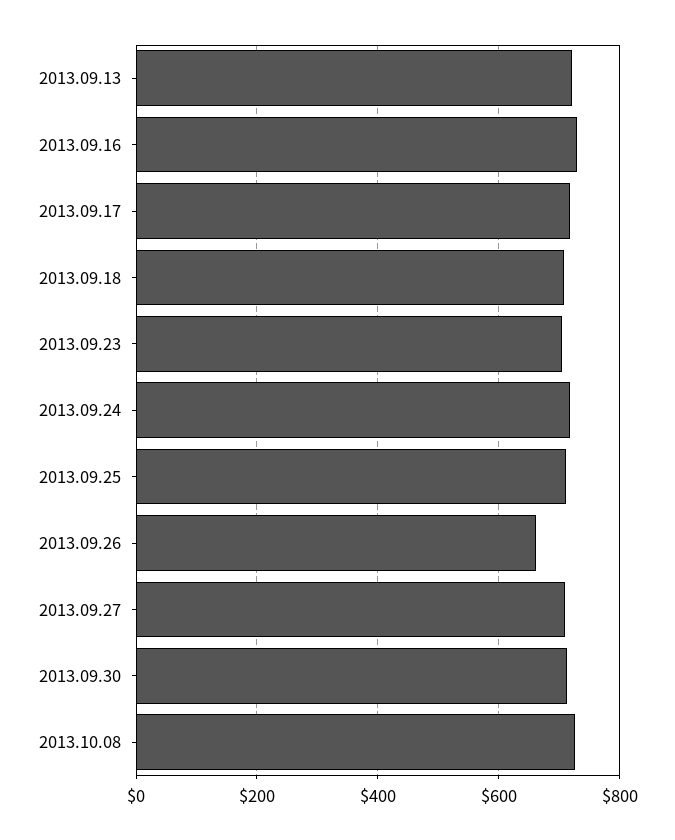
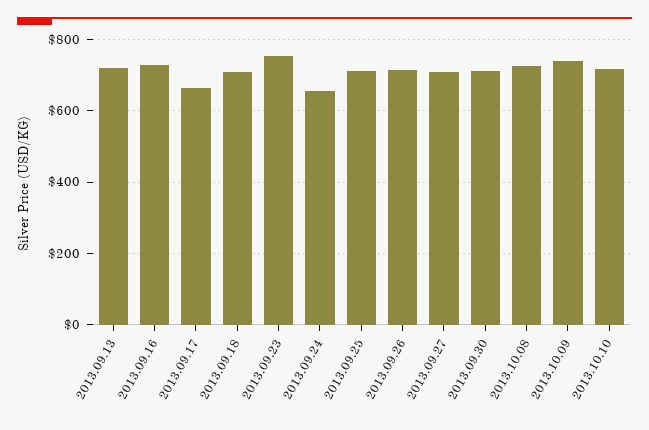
2013.09.17: 720 -> 660
2013.09.23: 700 -> 760
2013.09.24: 720 -> 660
2013.09.26: 660 -> 720
2013.10.09: none -> 740
2013.10.10: none -> 720

